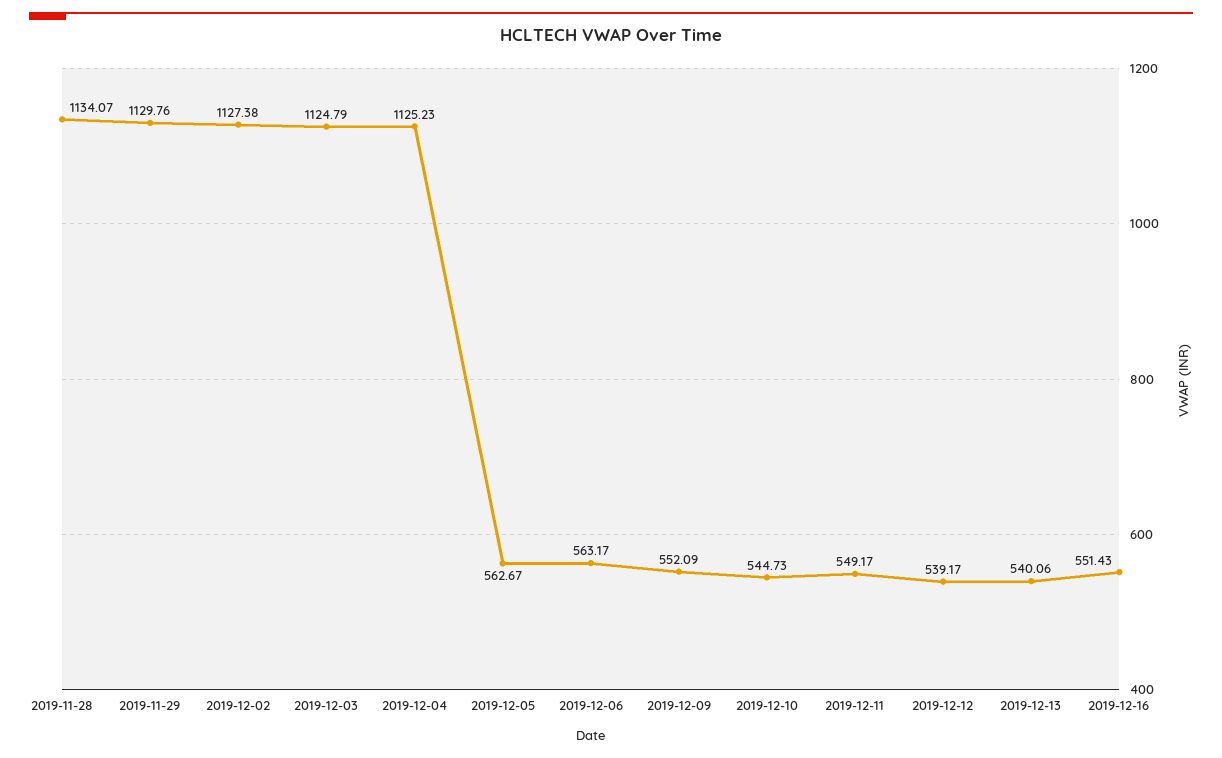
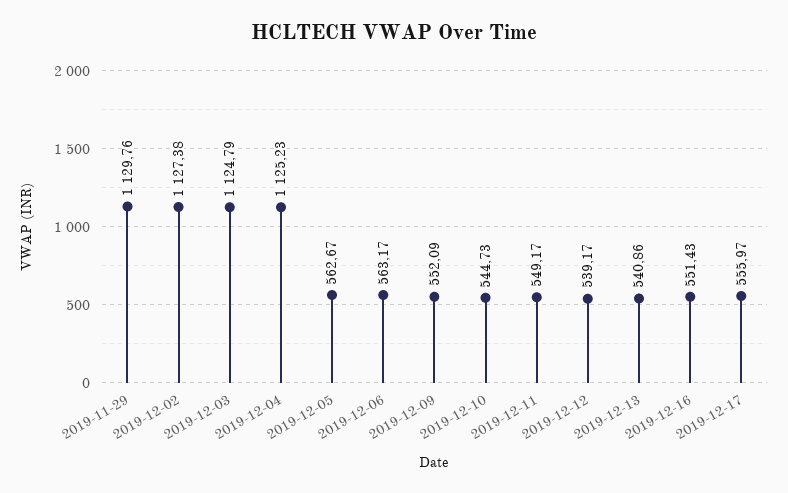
2019-11-28: 1134.07 -> none
2019-12-13: 540.06 -> 540.86
2019-12-17: none -> 555.97

